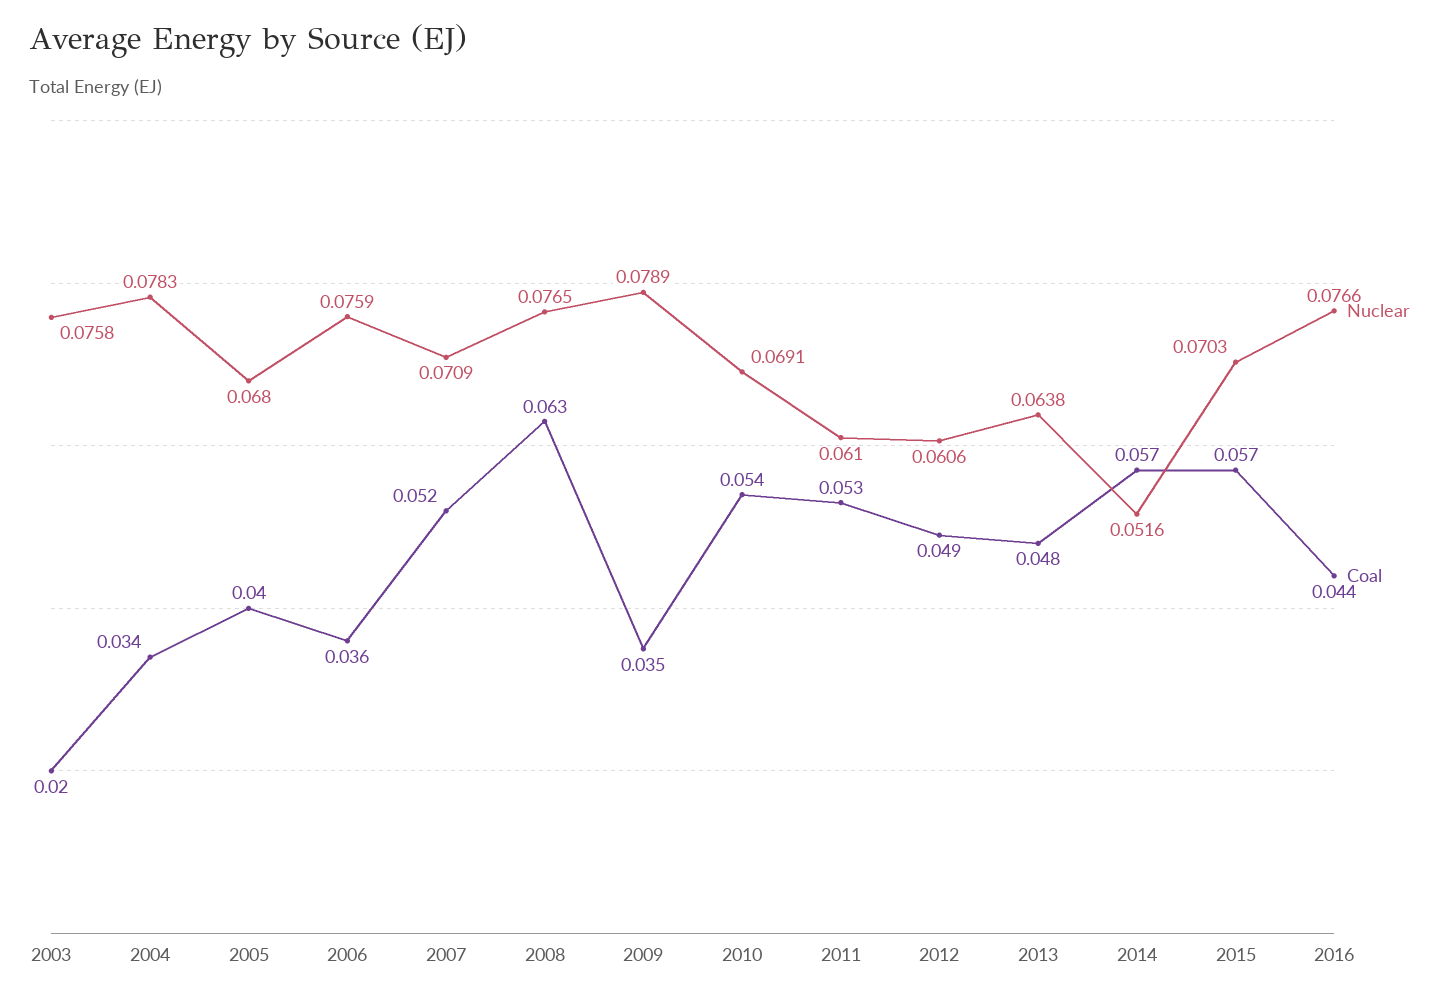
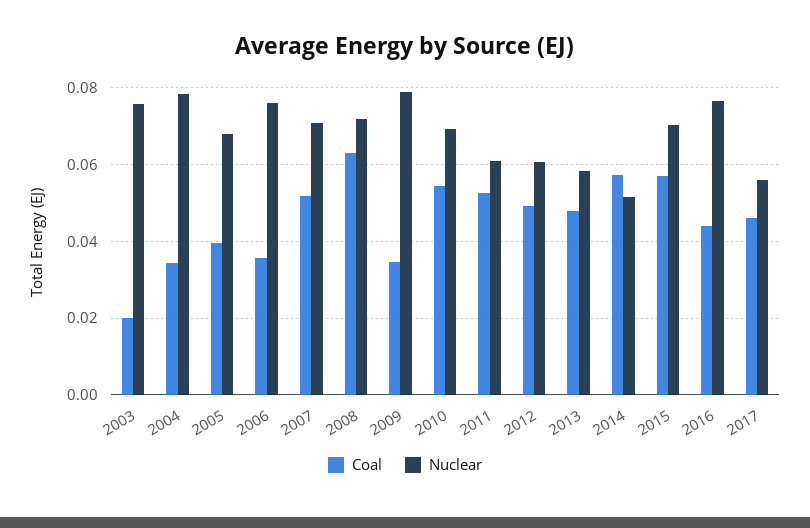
Nuclear, 2008: 0.0765 -> 0.072
Nuclear, 2013: 0.0638 -> 0.058
Coal, 2017: none -> 0.046
Nuclear, 2017: none -> 0.056

